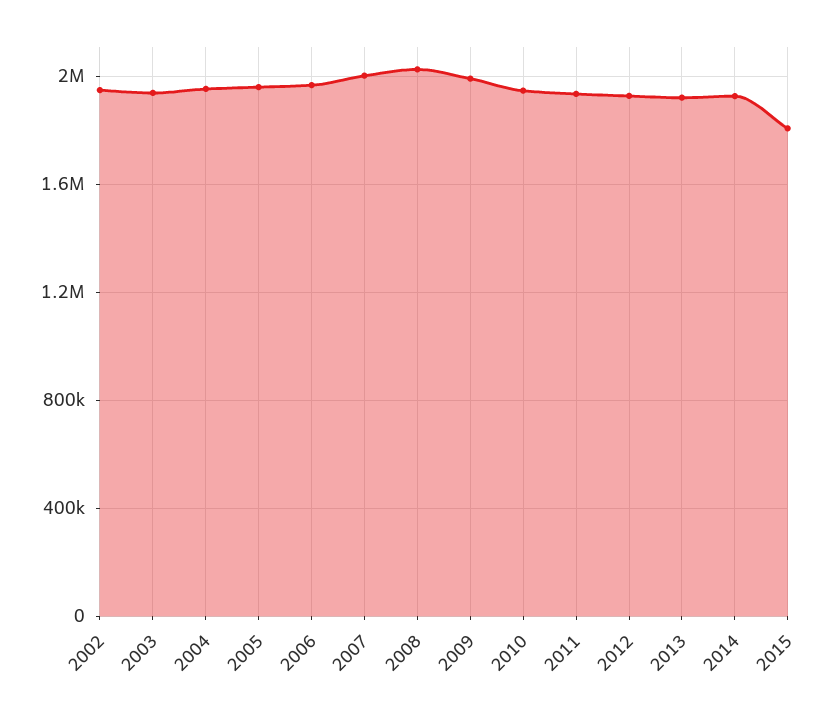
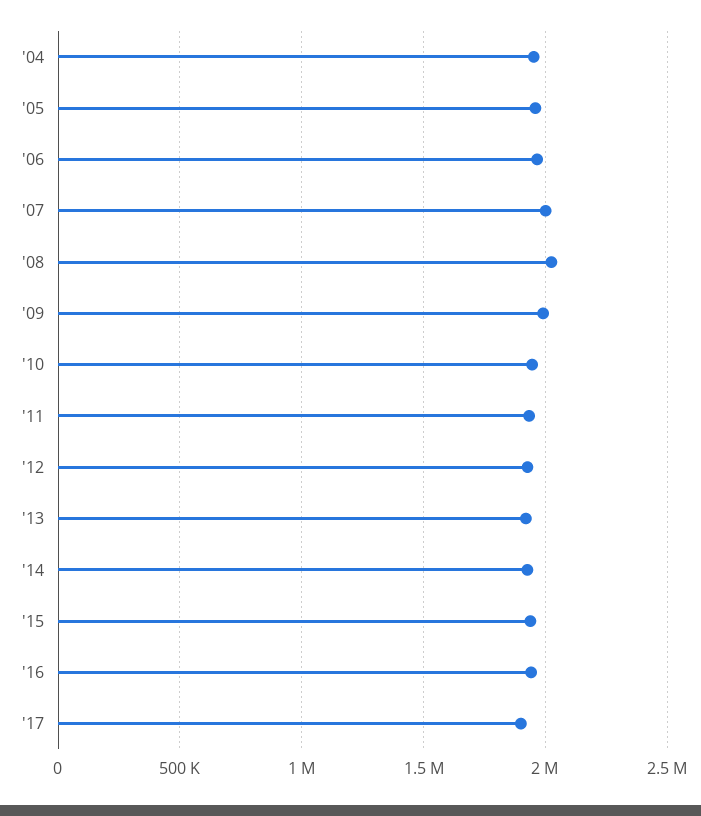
2002: 1950000 -> none
2003: 1950000 -> none
2015: 1800000 -> 1950000
'16: none -> 1950000
'17: none -> 1900000

